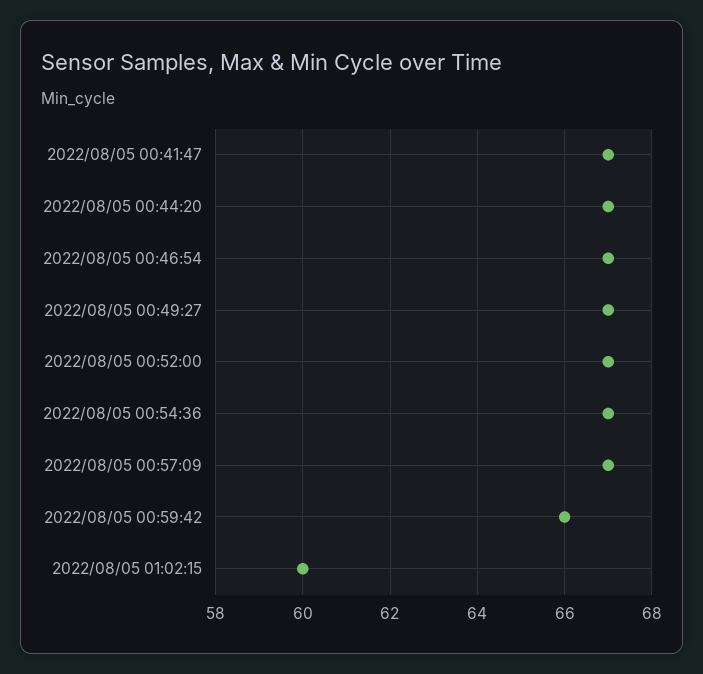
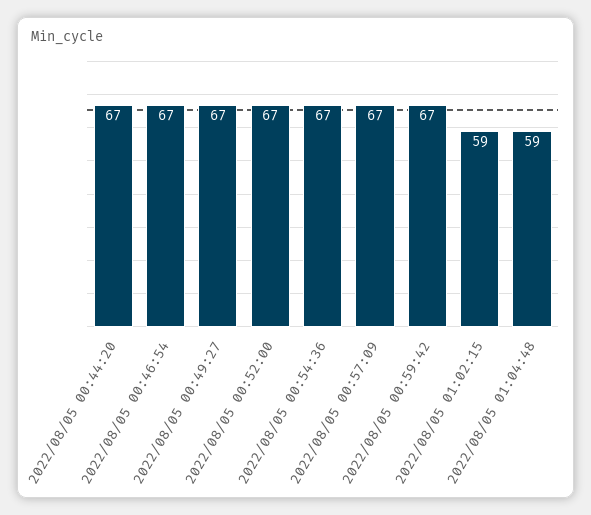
2022/08/05 00:41:47: 67 -> none
2022/08/05 00:59:42: 66 -> 67
2022/08/05 01:02:15: 60 -> 59
2022/08/05 01:04:48: none -> 59

